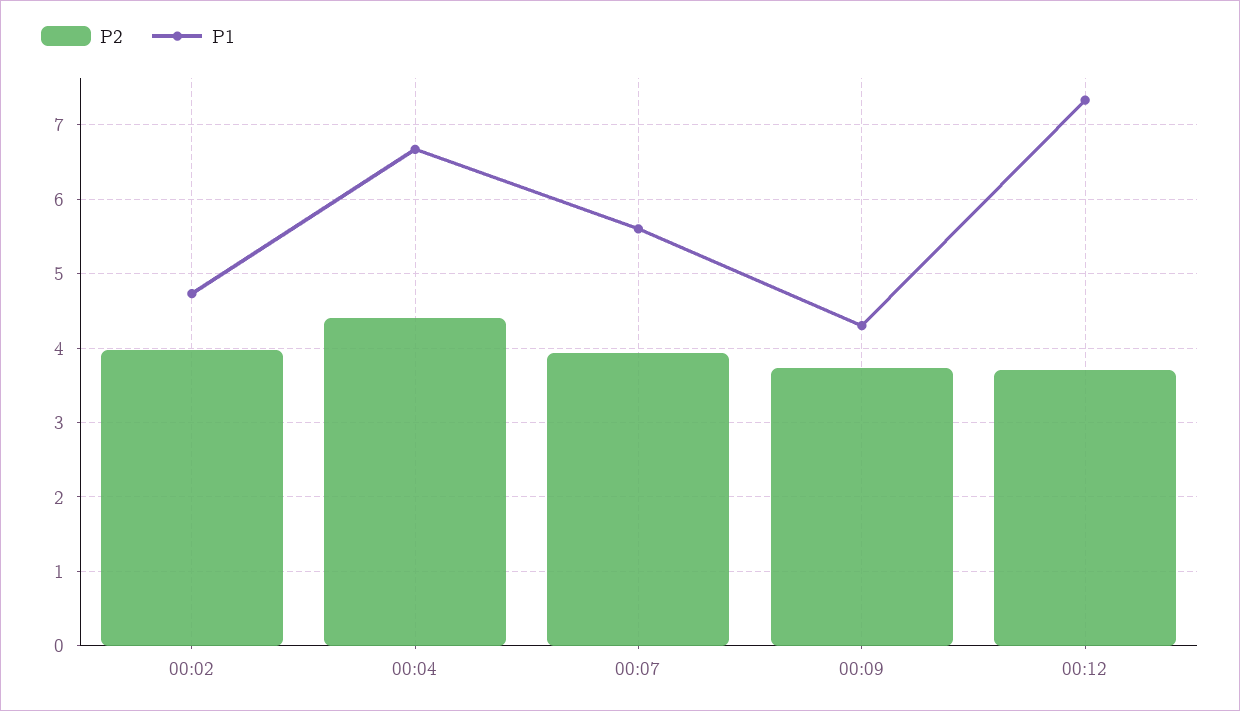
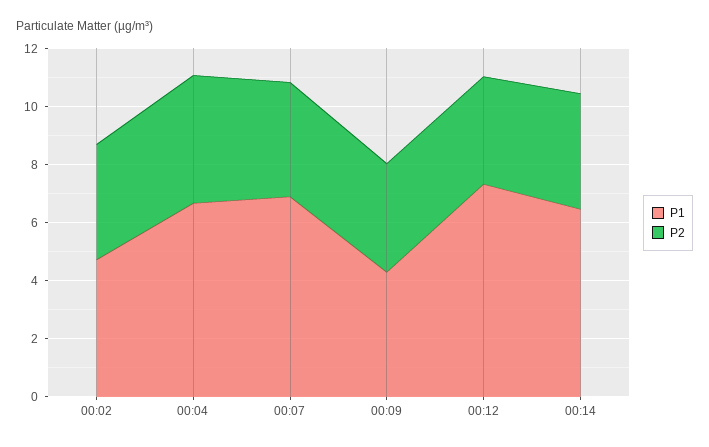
P1, 00:07: 5.6 -> 7
P1, 00:14: none -> 6.5
P2, 00:14: none -> 4

